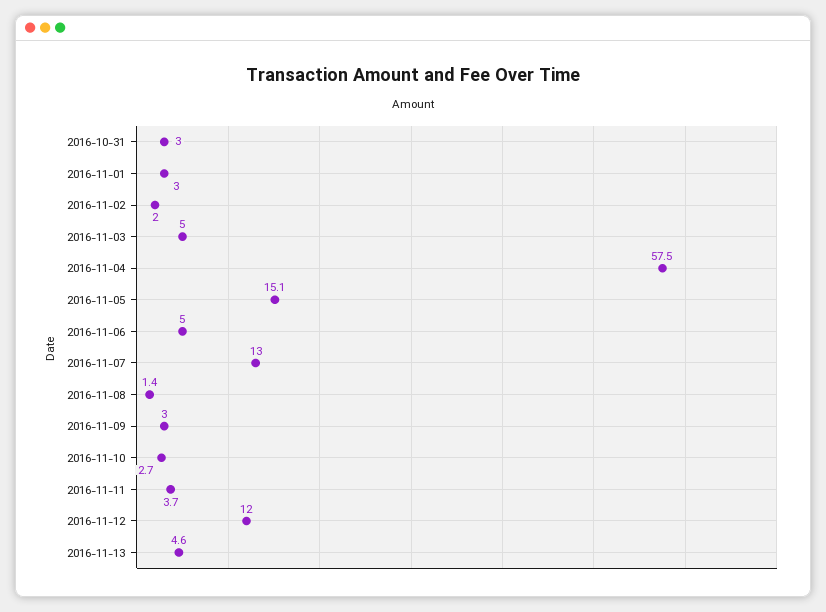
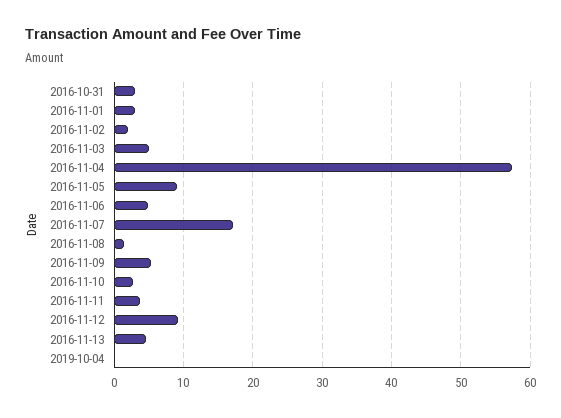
2016-11-05: 15.1 -> 9
2016-11-07: 13 -> 17
2016-11-09: 3 -> 5
2016-11-12: 12 -> 9
2019-10-04: none -> 0

